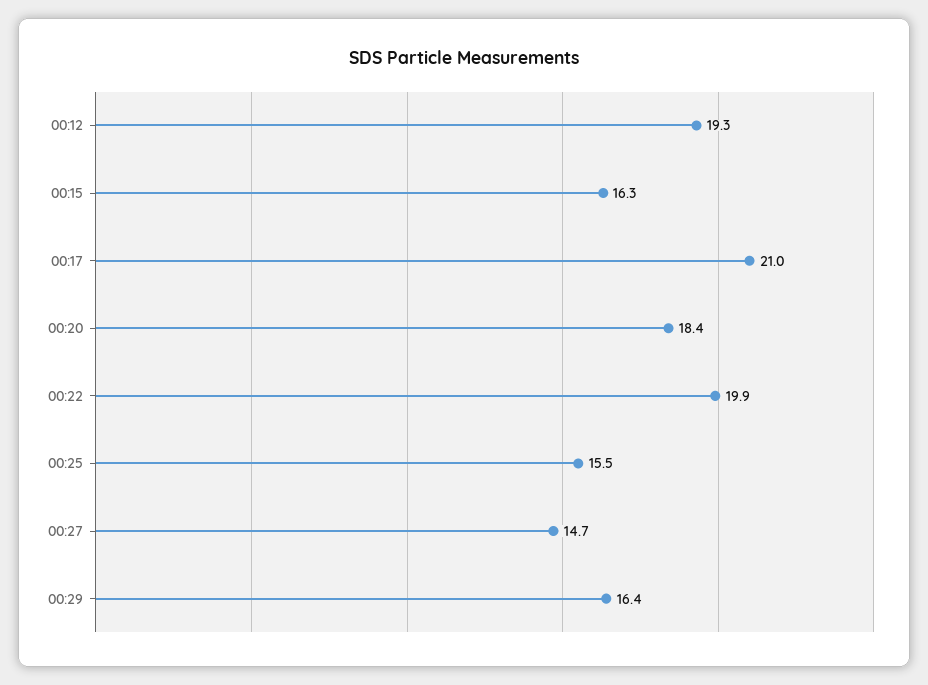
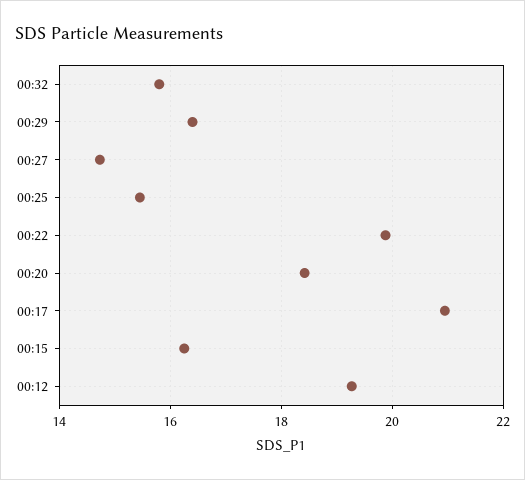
00:32: none -> 15.8

